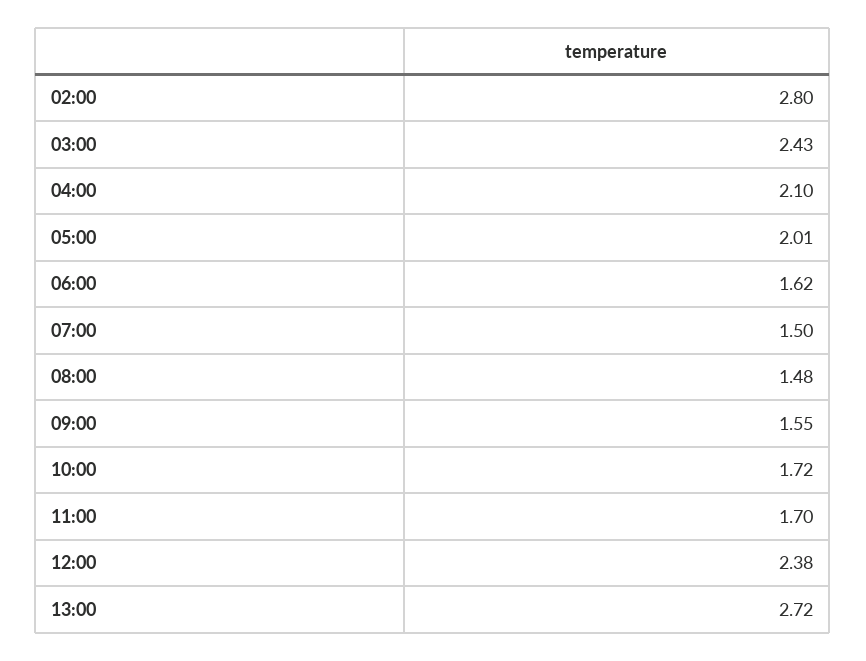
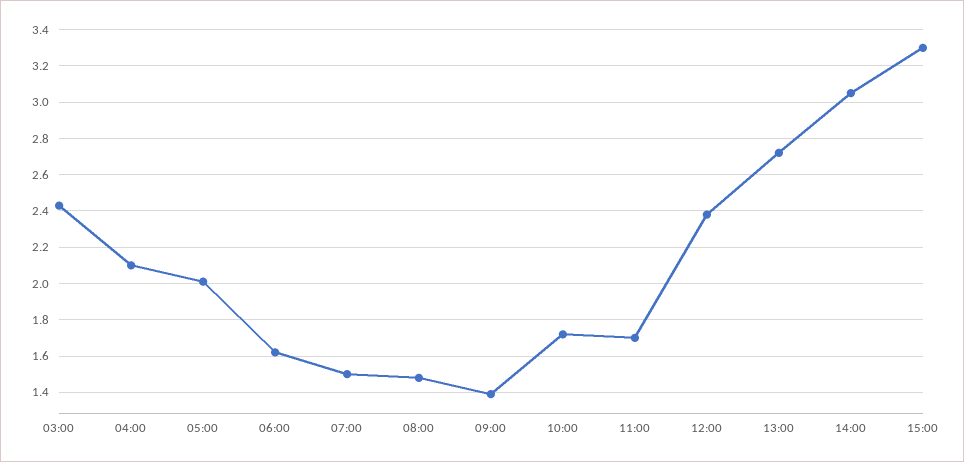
02:00: 2.8 -> none
09:00: 1.55 -> 1.4
14:00: none -> 3.05
15:00: none -> 3.3

